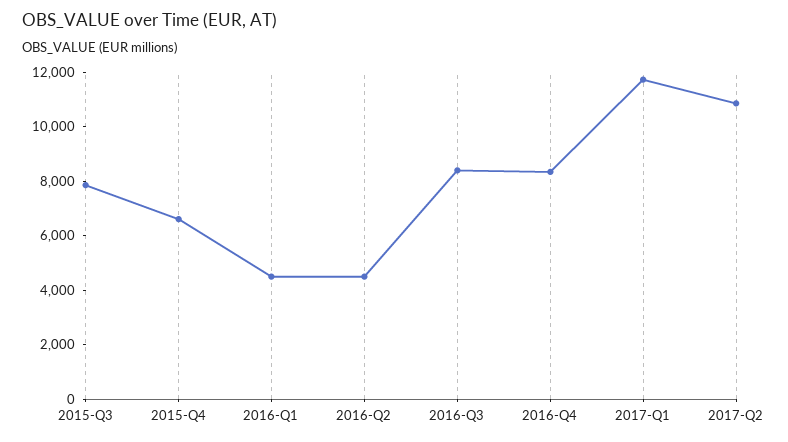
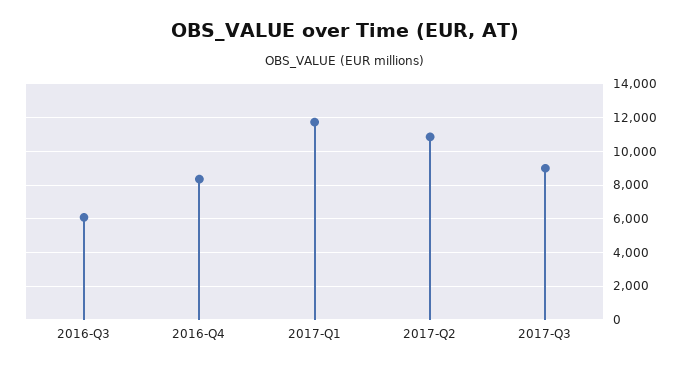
2015-Q3: 8000 -> none
2015-Q4: 6500 -> none
2016-Q1: 4500 -> none
2016-Q2: 4500 -> none
2016-Q3: 8500 -> 6000
2017-Q3: none -> 9000

